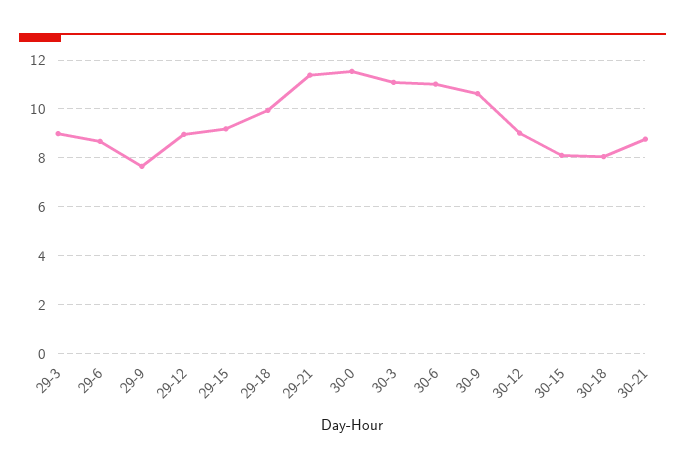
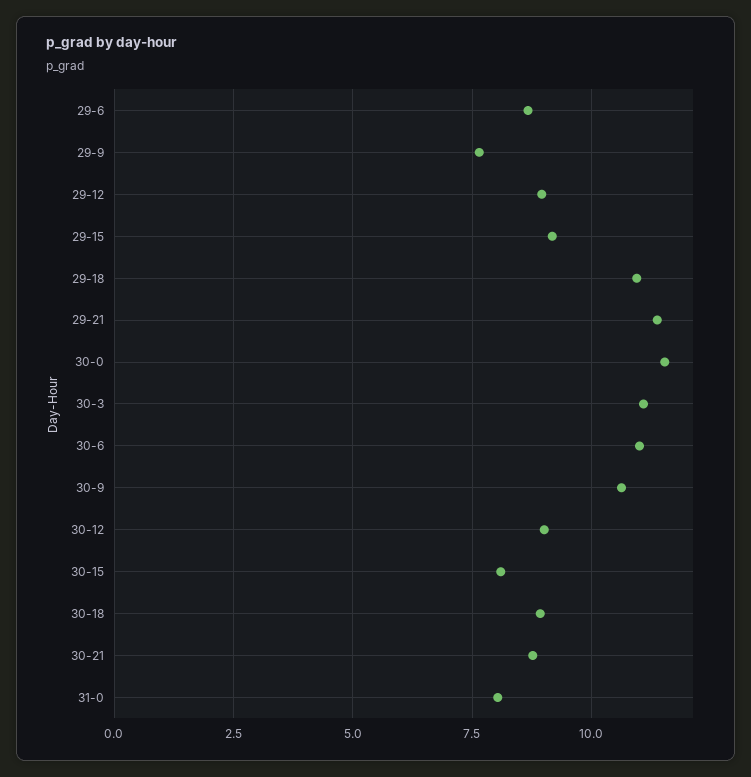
29-3: 9 -> none
29-18: 10 -> 11
30-18: 8 -> 9
31-0: none -> 8

